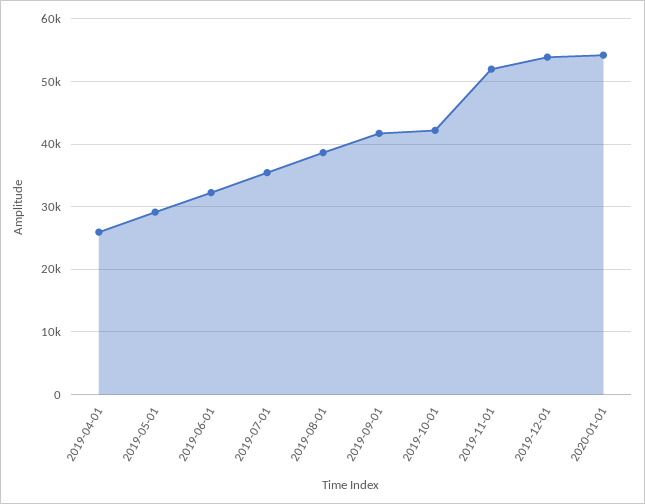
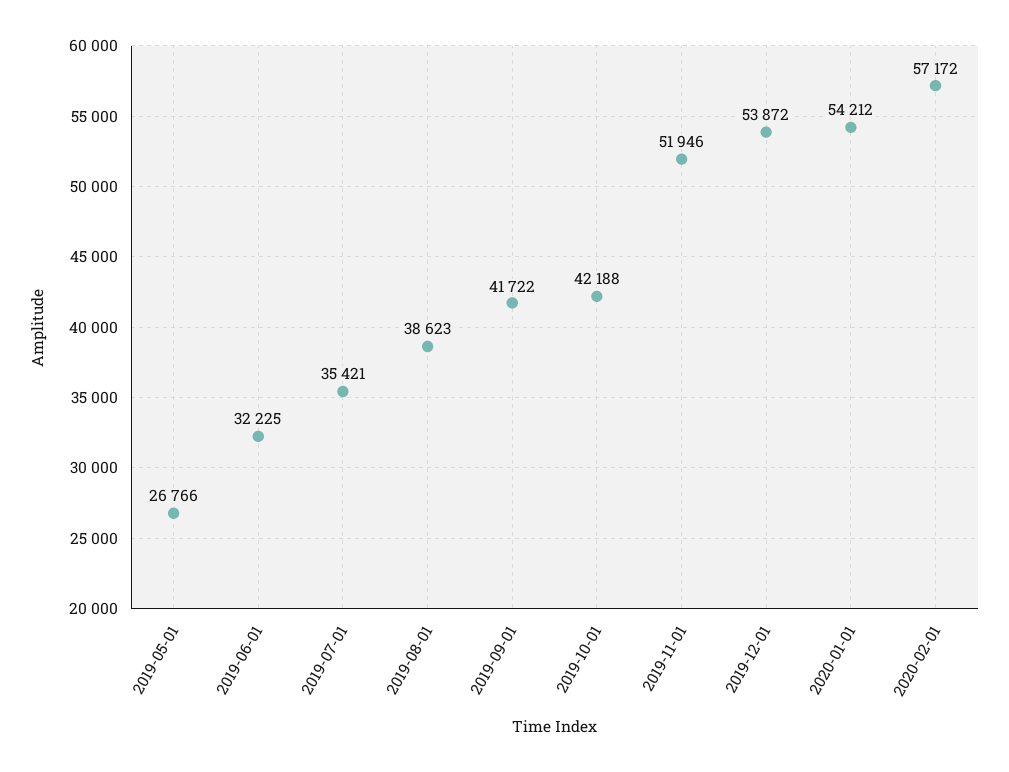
2019-04-01: 26000 -> none
2019-05-01: 29000 -> 26766
2020-02-01: none -> 57172

